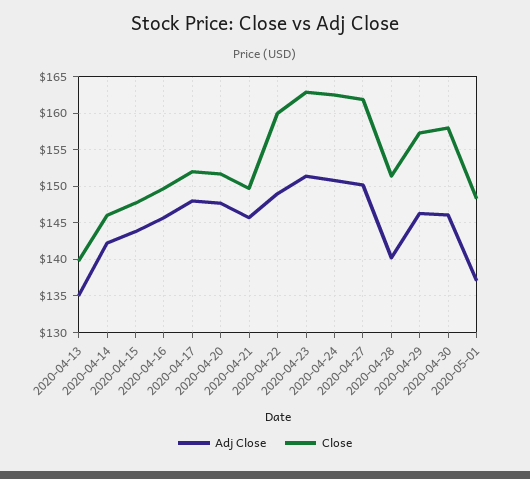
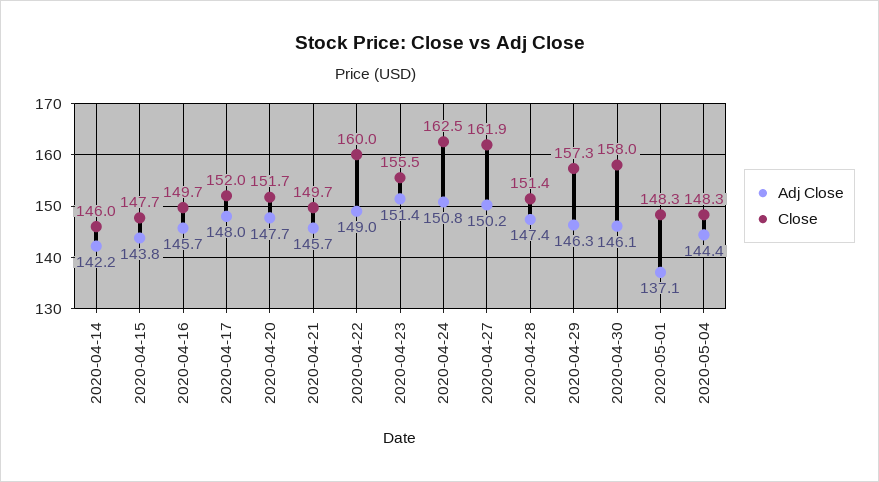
Adj Close, 2020-04-13: 135 -> none
Close, 2020-04-13: 140 -> none
Close, 2020-04-23: 163 -> 155.5
Adj Close, 2020-04-28: 140 -> 147.4
Adj Close, 2020-05-04: none -> 144.4
Close, 2020-05-04: none -> 148.3

